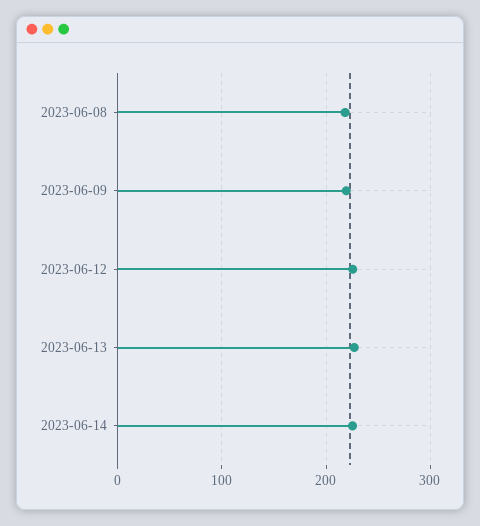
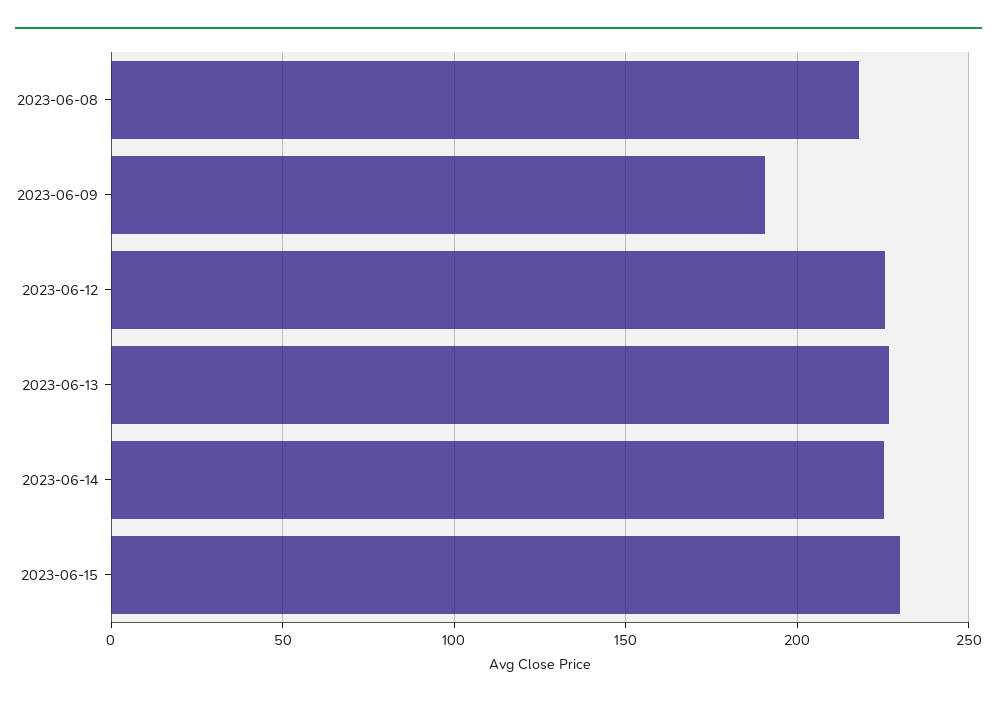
2023-06-09: 220 -> 190
2023-06-15: none -> 230

